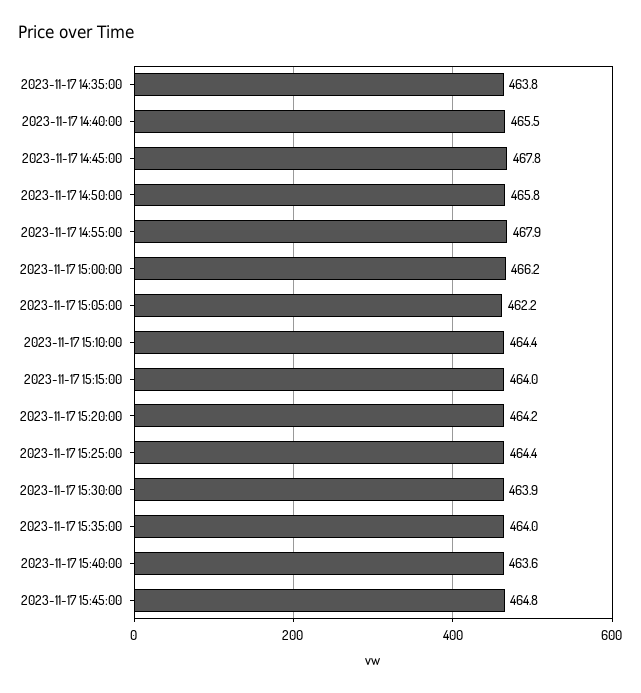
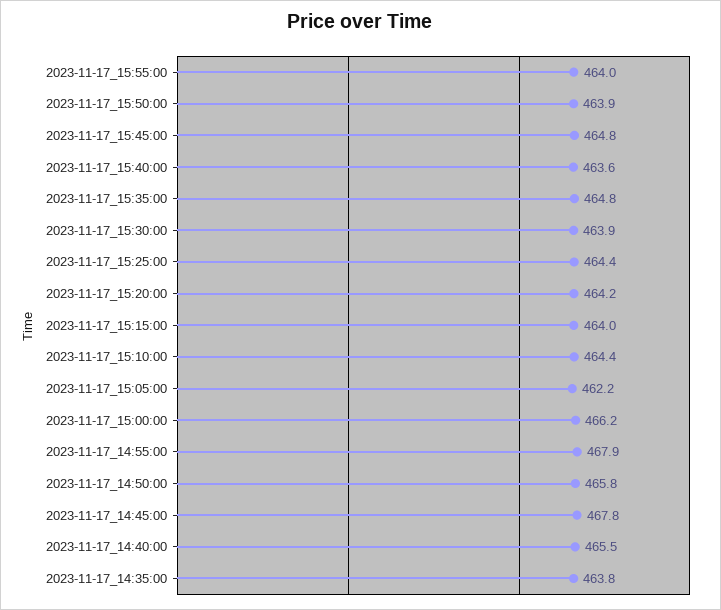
2023-11-17 15:35:00: 464 -> 464.8
2023-11-17_15:55:00: none -> 464
2023-11-17_15:50:00: none -> 463.9

